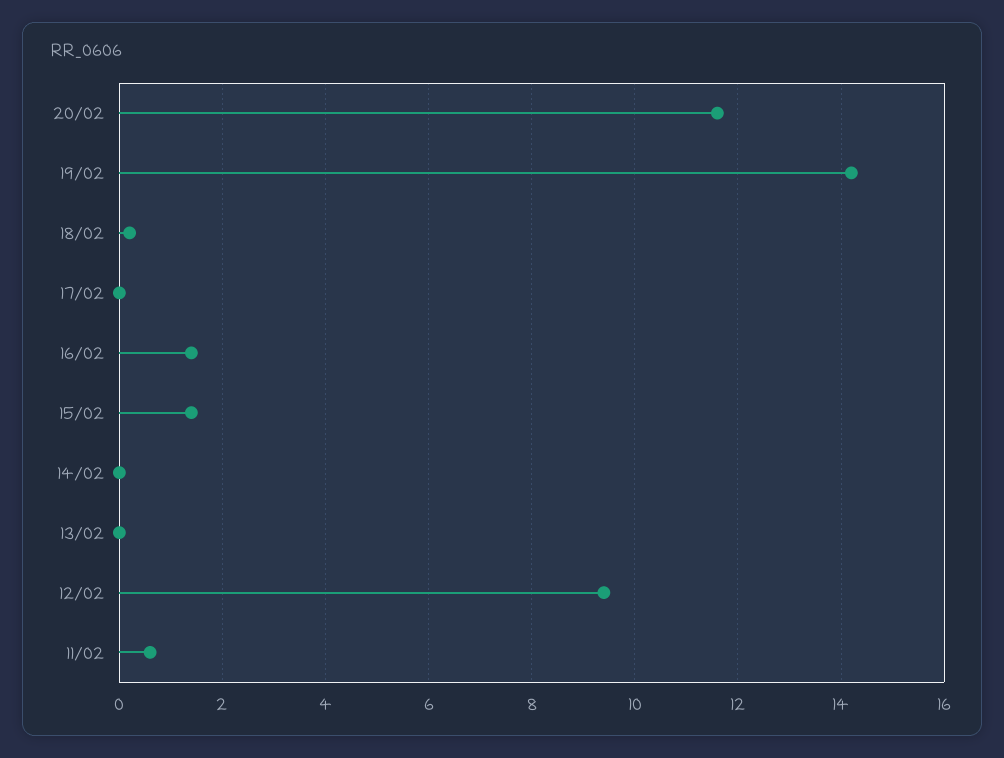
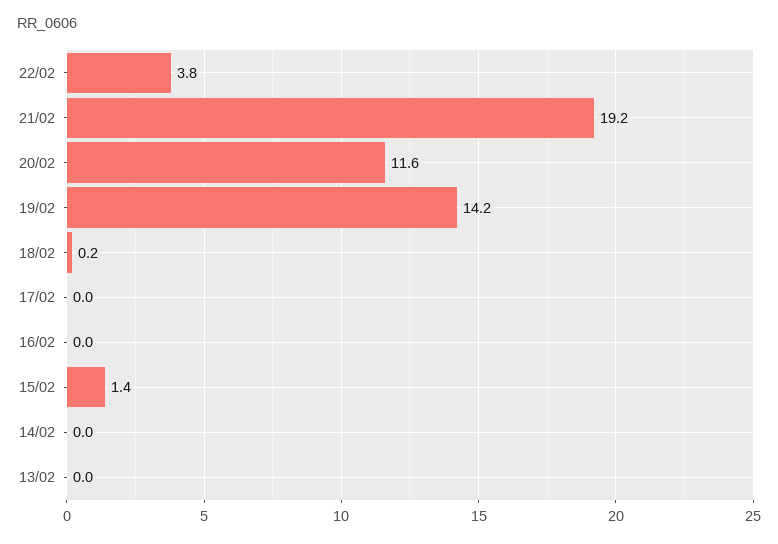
16/02: 1.5 -> 0
12/02: 9.5 -> none
11/02: 0.5 -> none
22/02: none -> 3.8
21/02: none -> 19.2

